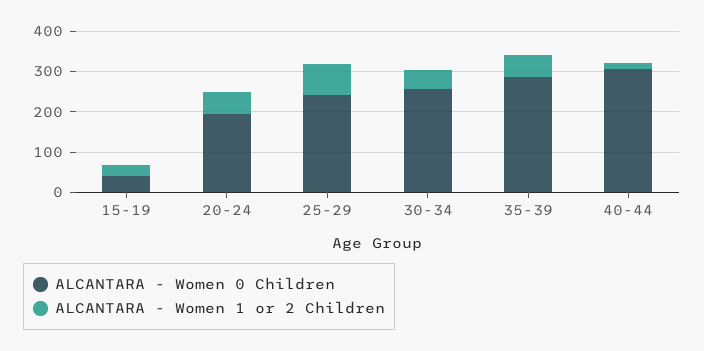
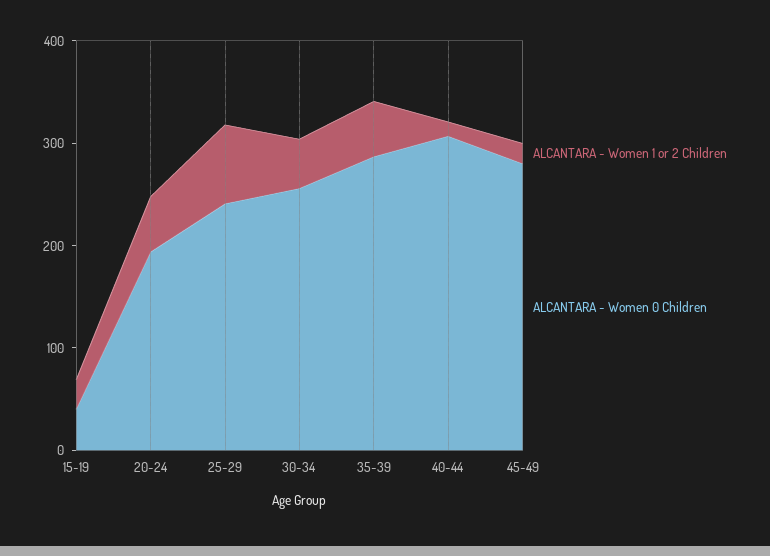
ALCANTARA - Women 1 or 2 Children, 45-49: none -> 20
ALCANTARA - Women 0 Children, 45-49: none -> 280

